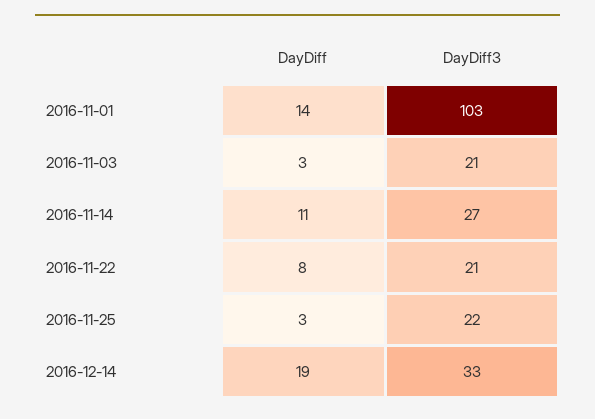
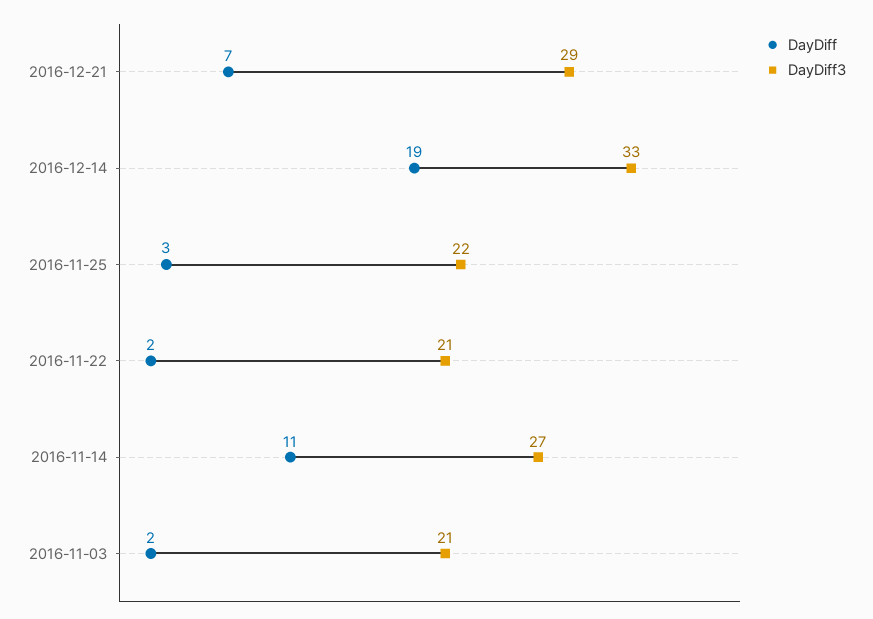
DayDiff, 2016-11-01: 14 -> none
DayDiff3, 2016-11-01: 103 -> none
DayDiff, 2016-11-03: 3 -> 2
DayDiff, 2016-11-22: 8 -> 2
DayDiff, 2016-12-21: none -> 7
DayDiff3, 2016-12-21: none -> 29

